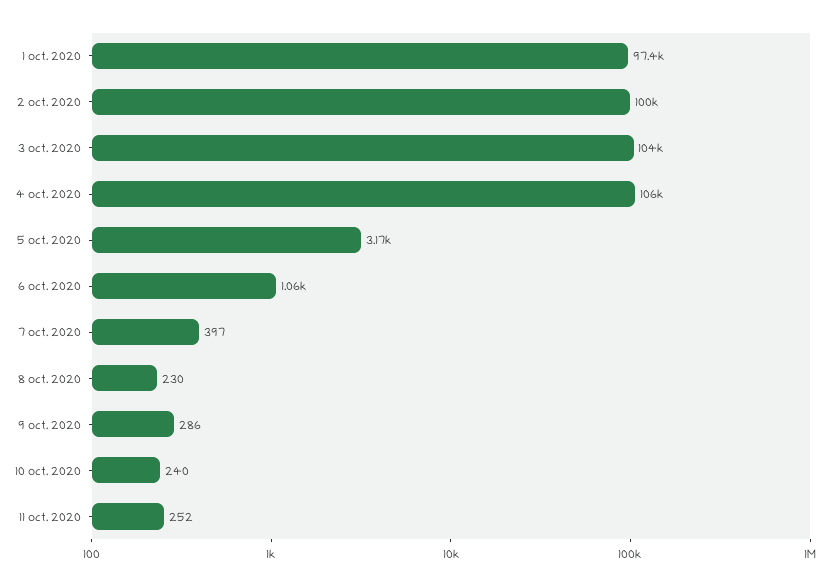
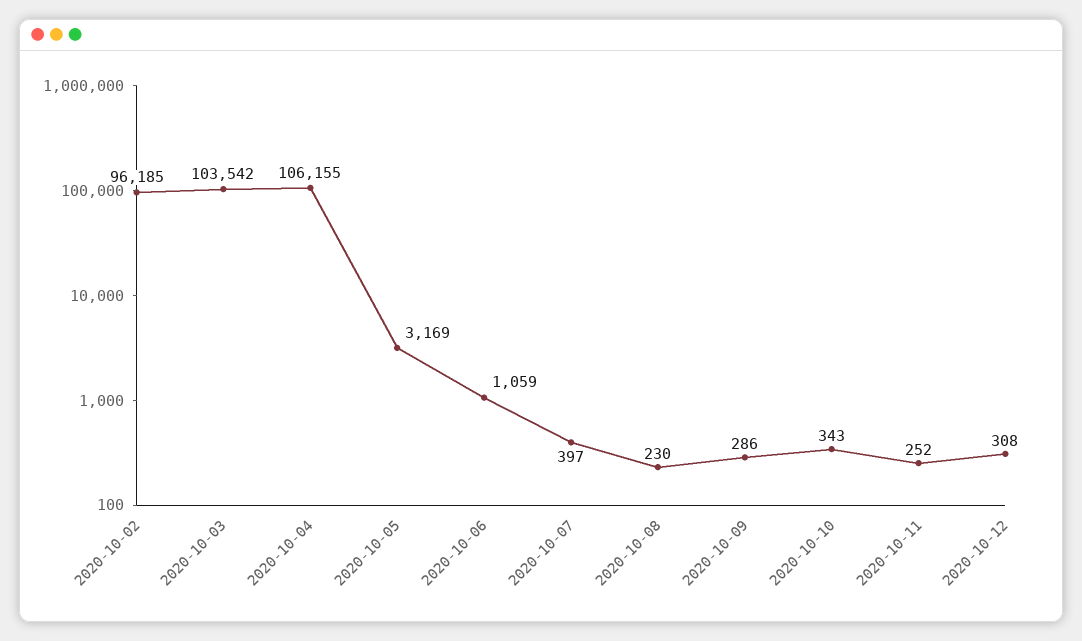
1 oct. 2020: 97400 -> none
2 oct. 2020: 100000 -> 96185
10 oct. 2020: 240 -> 343
2020-10-12: none -> 308

